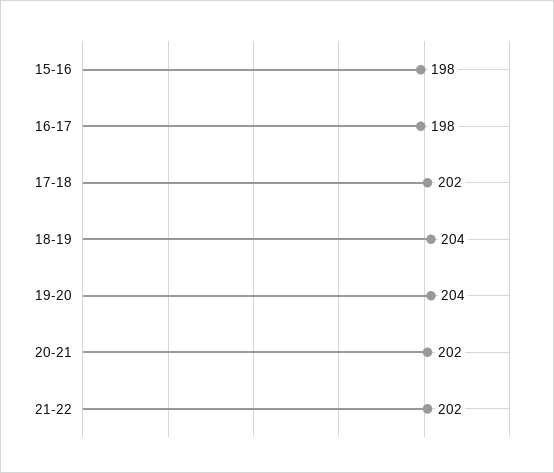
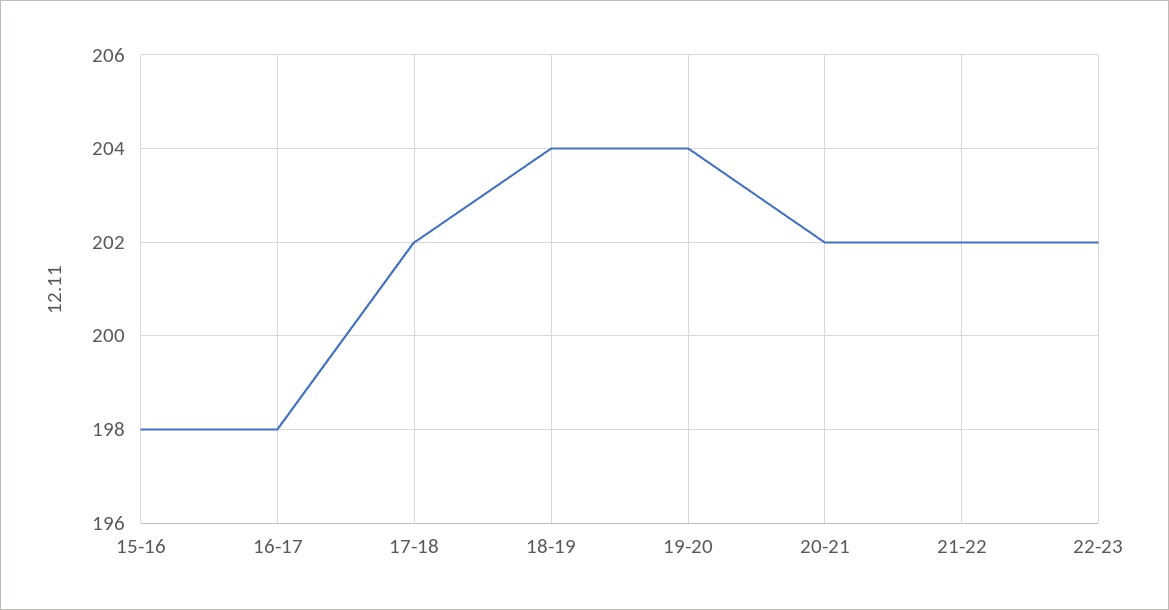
22-23: none -> 202

